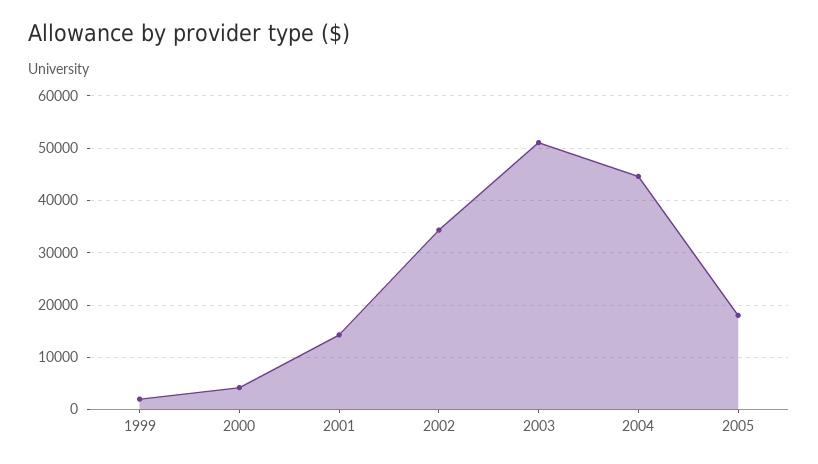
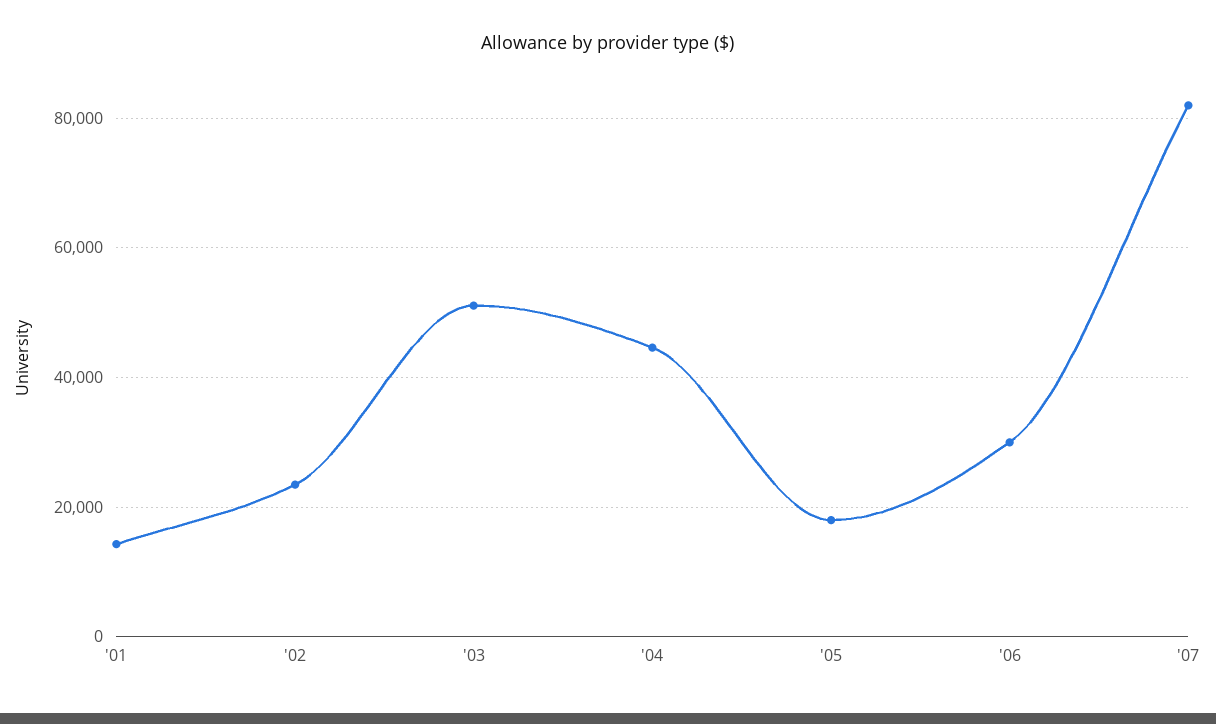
1999: 2000 -> none
2000: 4000 -> none
2002: 34000 -> 24000
'06: none -> 30000
'07: none -> 82000

